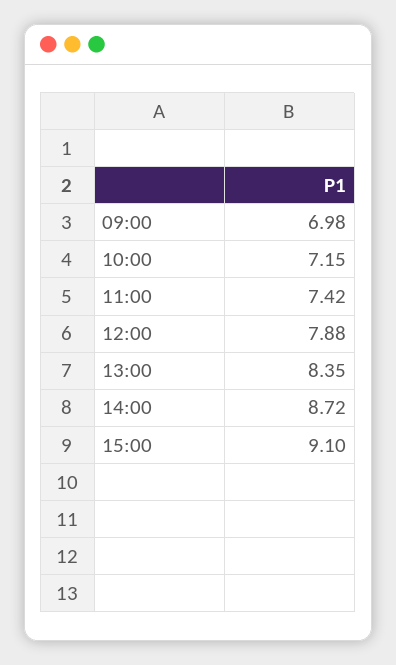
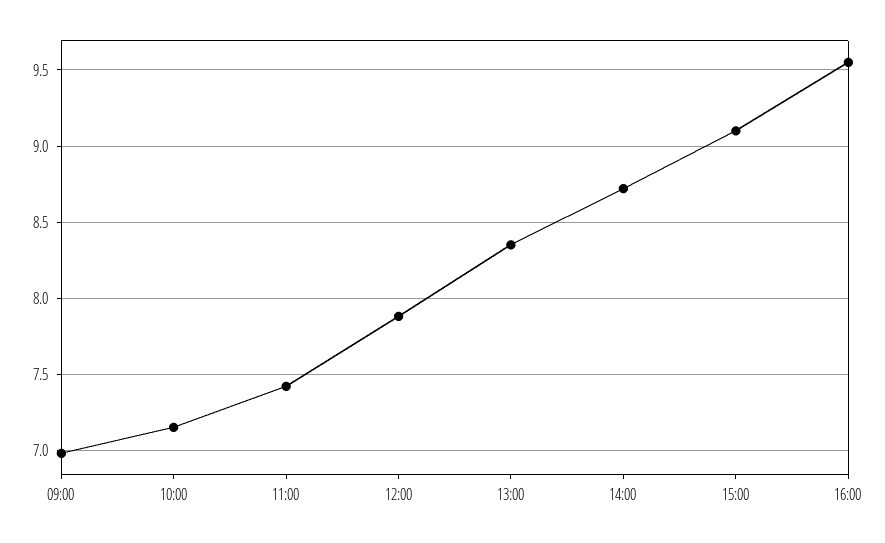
16:00: none -> 9.55

